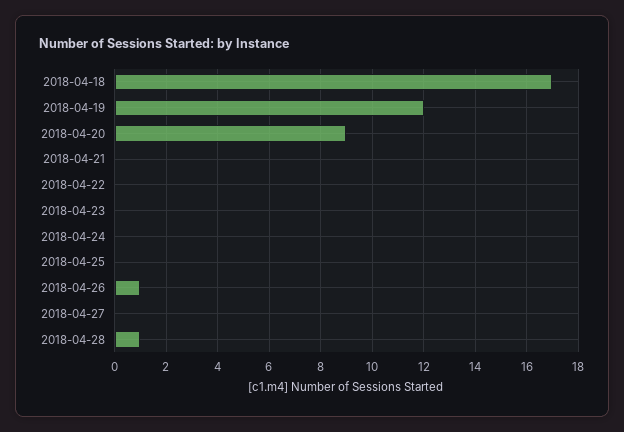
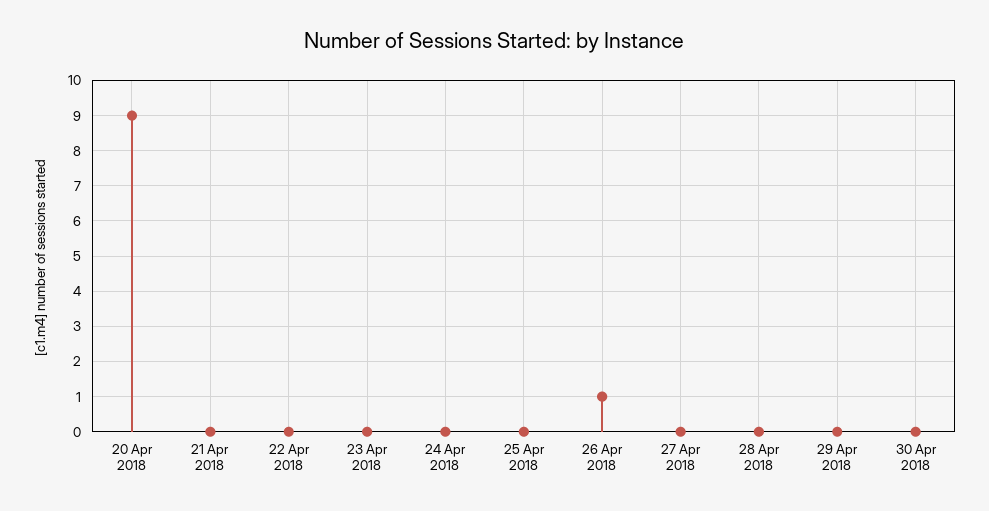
2018-04-18: 17 -> none
2018-04-19: 12 -> none
2018-04-28: 1 -> 0
29 Apr 2018: none -> 0
30 Apr 2018: none -> 0

